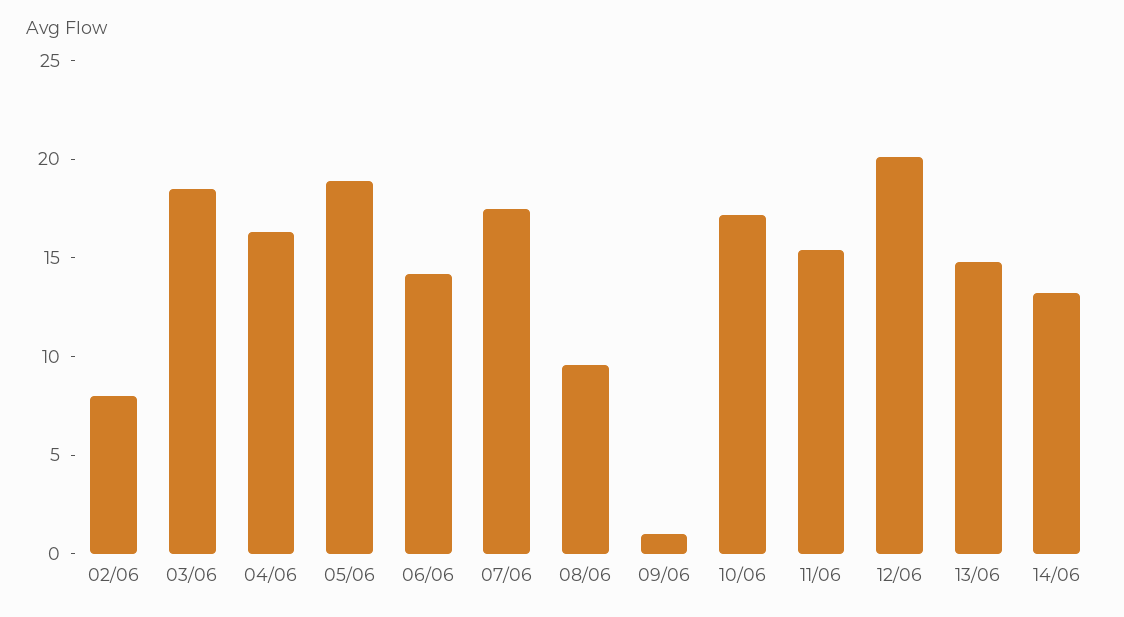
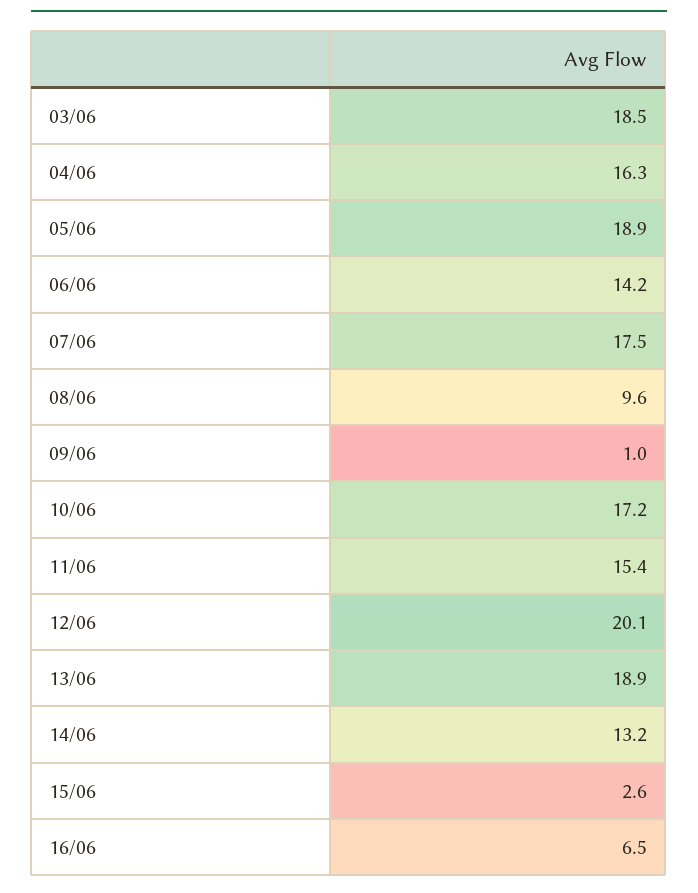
02/06: 8 -> none
13/06: 15 -> 18.9
15/06: none -> 2.6
16/06: none -> 6.5

